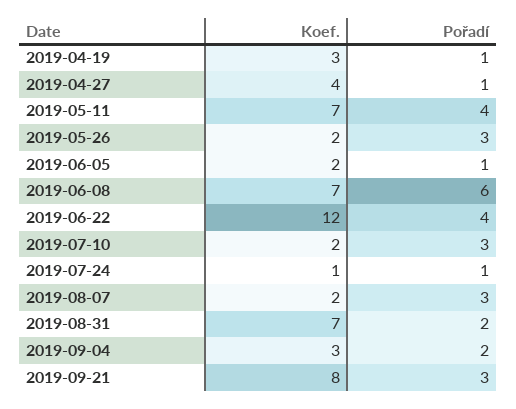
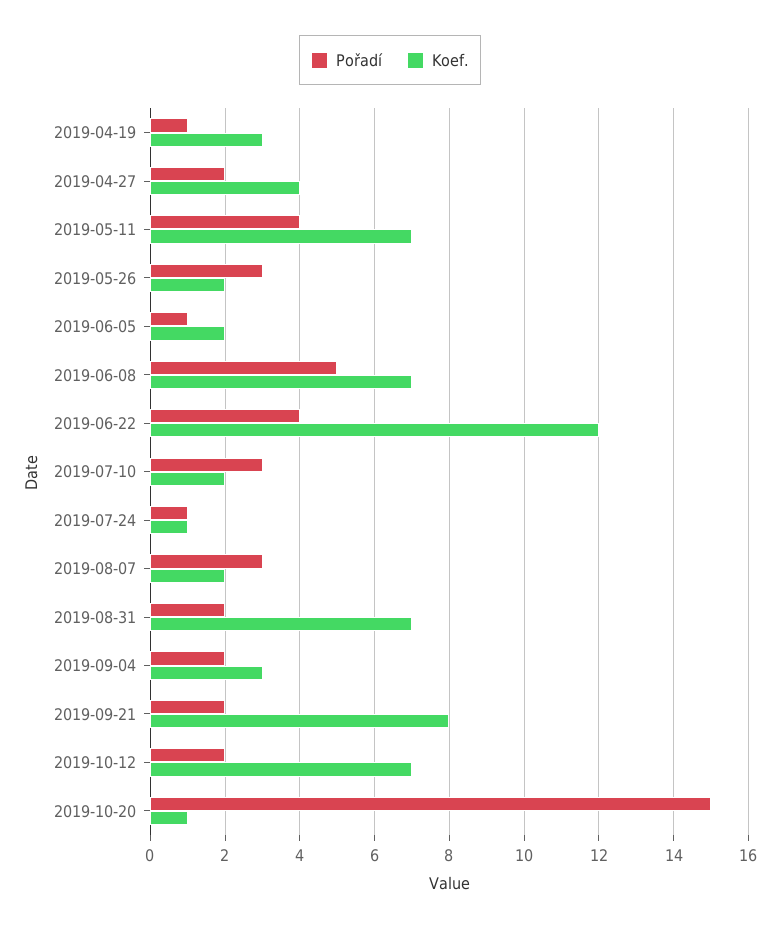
Pořadí, 2019-04-27: 1 -> 2
Pořadí, 2019-06-08: 6 -> 5
Pořadí, 2019-09-21: 3 -> 2
Pořadí, 2019-10-12: none -> 2
Koef., 2019-10-12: none -> 7
Pořadí, 2019-10-20: none -> 15
Koef., 2019-10-20: none -> 1

